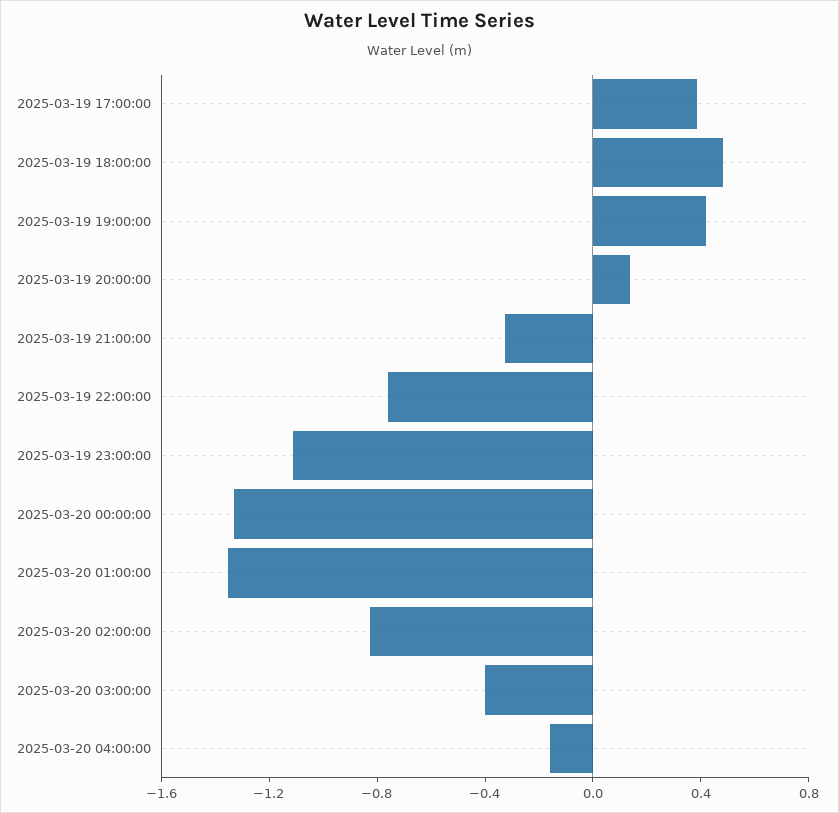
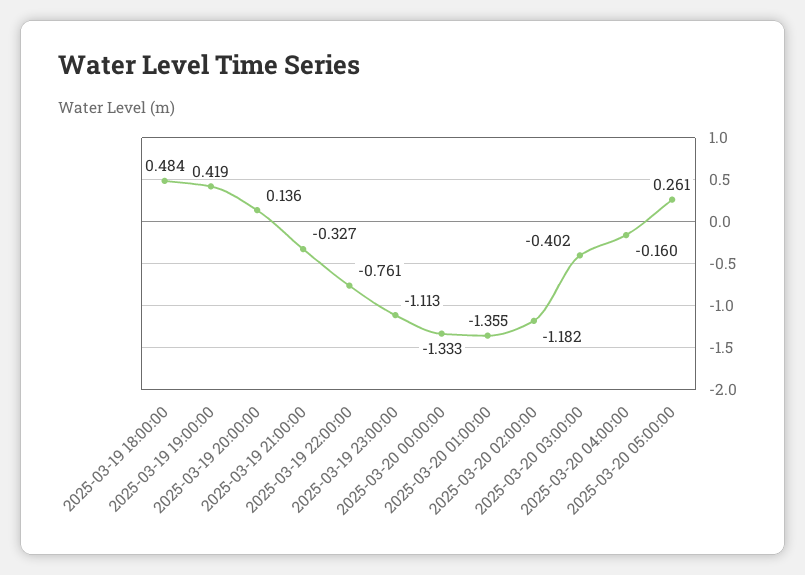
2025-03-19 17:00:00: 0.4 -> none
2025-03-20 02:00:00: -0.8 -> -1.182
2025-03-20 05:00:00: none -> 0.261

